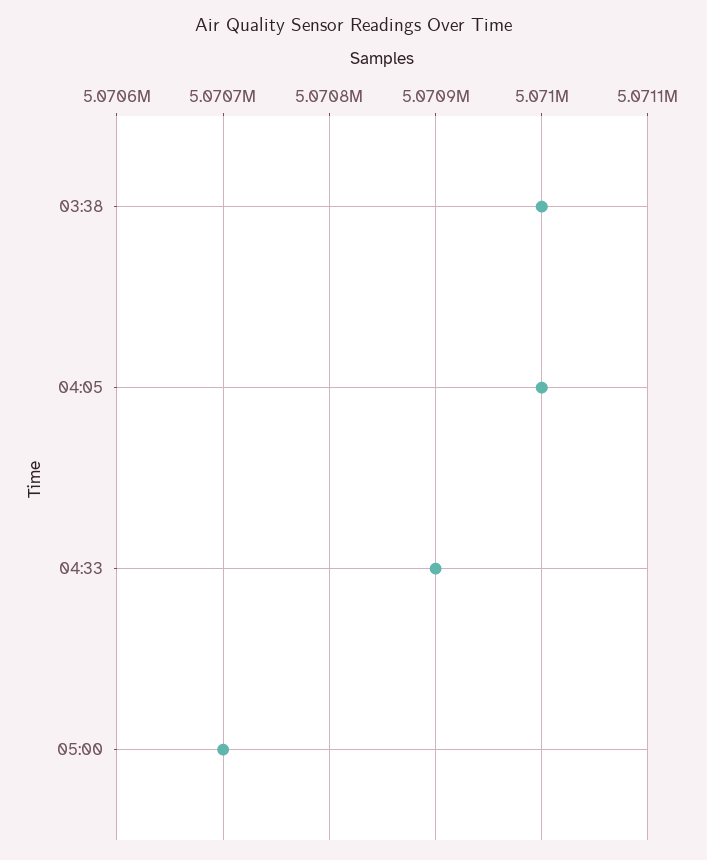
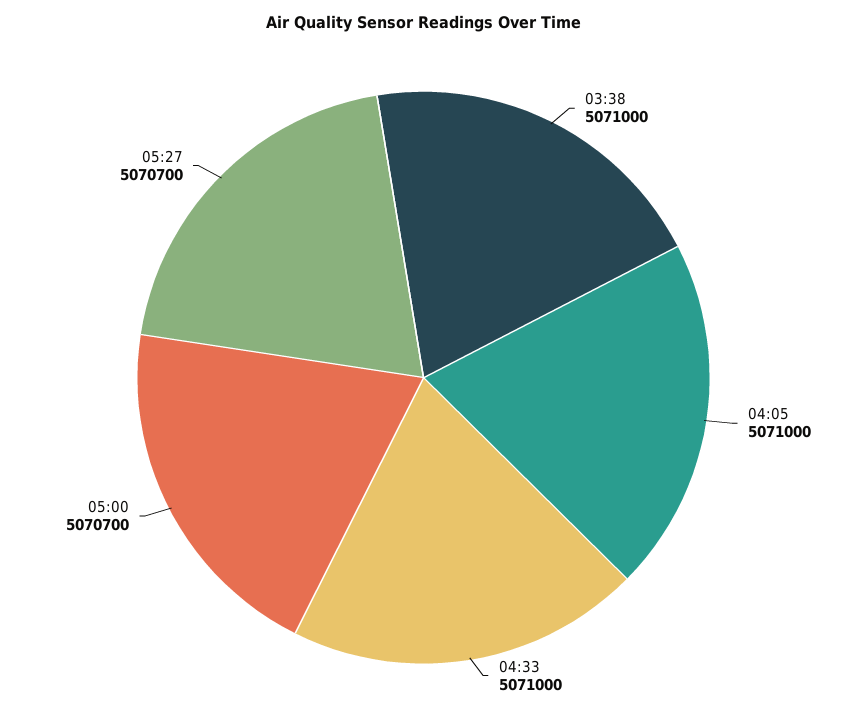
04:33: 5070900 -> 5071000
05:27: none -> 5070700

